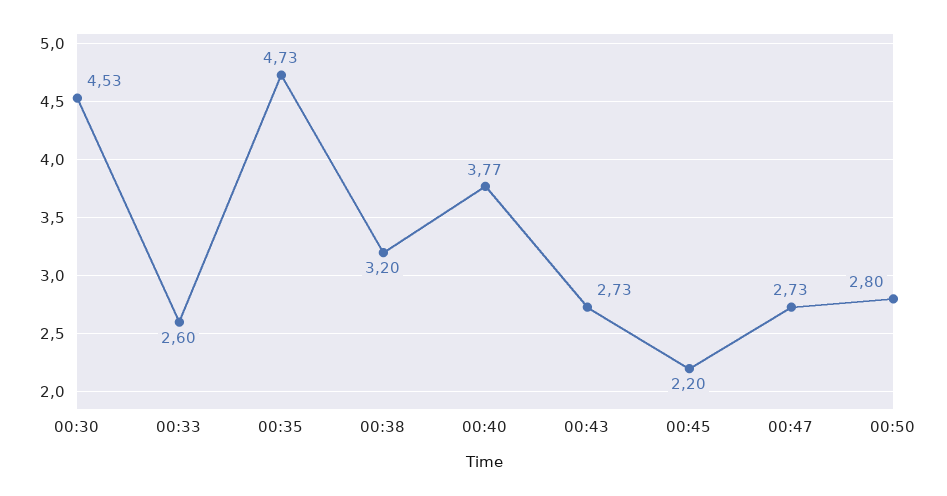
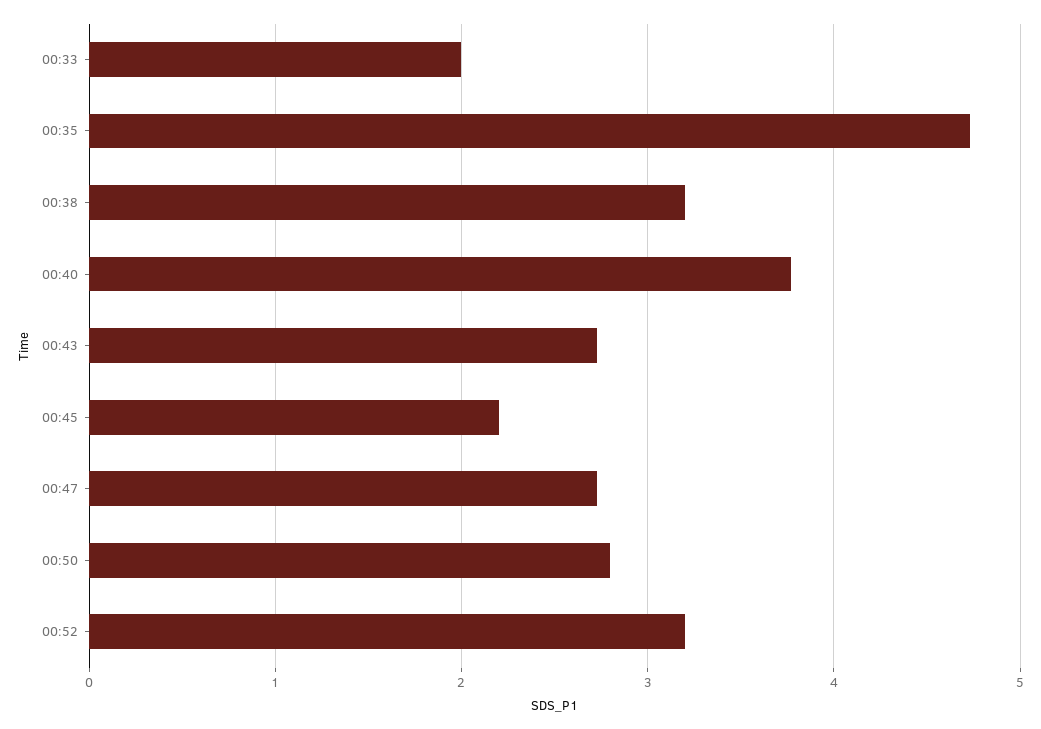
00:30: 4.53 -> none
00:33: 2.6 -> 2
00:52: none -> 3.2

